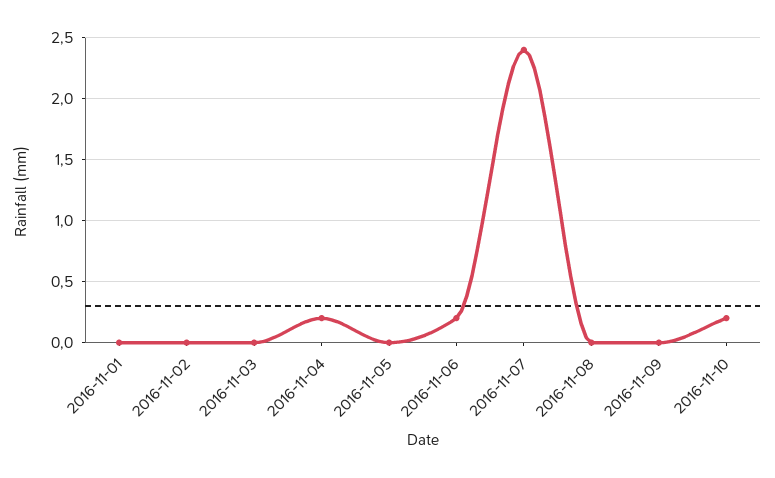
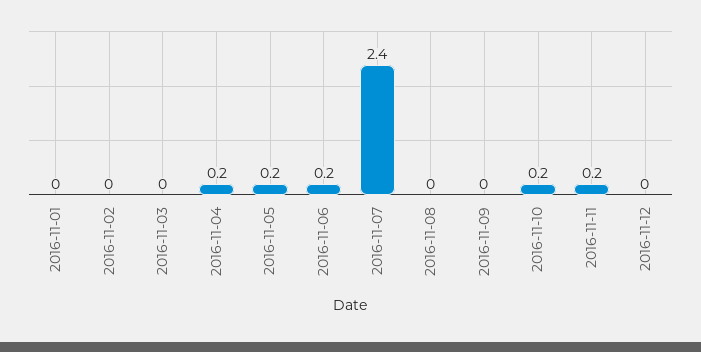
2016-11-05: 0 -> 0.2
2016-11-11: none -> 0.2
2016-11-12: none -> 0

